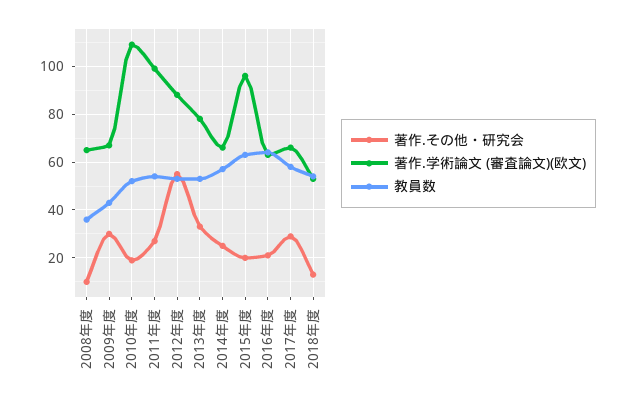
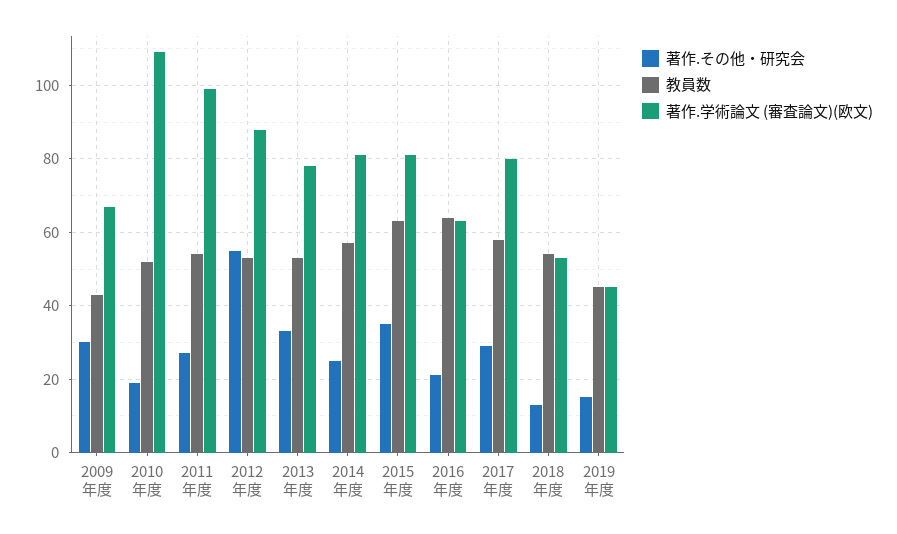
著作.その他・研究会, 2008年度: 10 -> none
著作.学術論文 (審査論文)(欧文), 2008年度: 65 -> none
教員数, 2008年度: 35 -> none
著作.学術論文 (審査論文)(欧文), 2014年度: 65 -> 80
著作.その他・研究会, 2015年度: 20 -> 35
著作.学術論文 (審査論文)(欧文), 2015年度: 95 -> 80
著作.学術論文 (審査論文)(欧文), 2017年度: 65 -> 80
著作.その他・研究会, 2019年度: none -> 15
教員数, 2019年度: none -> 45
著作.学術論文 (審査論文)(欧文), 2019年度: none -> 45

